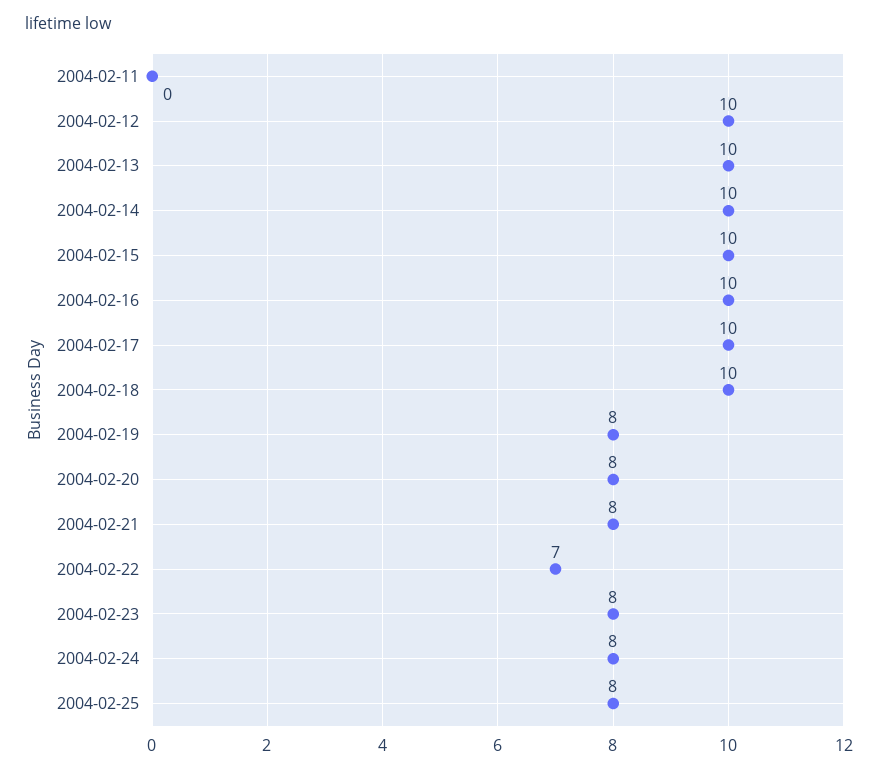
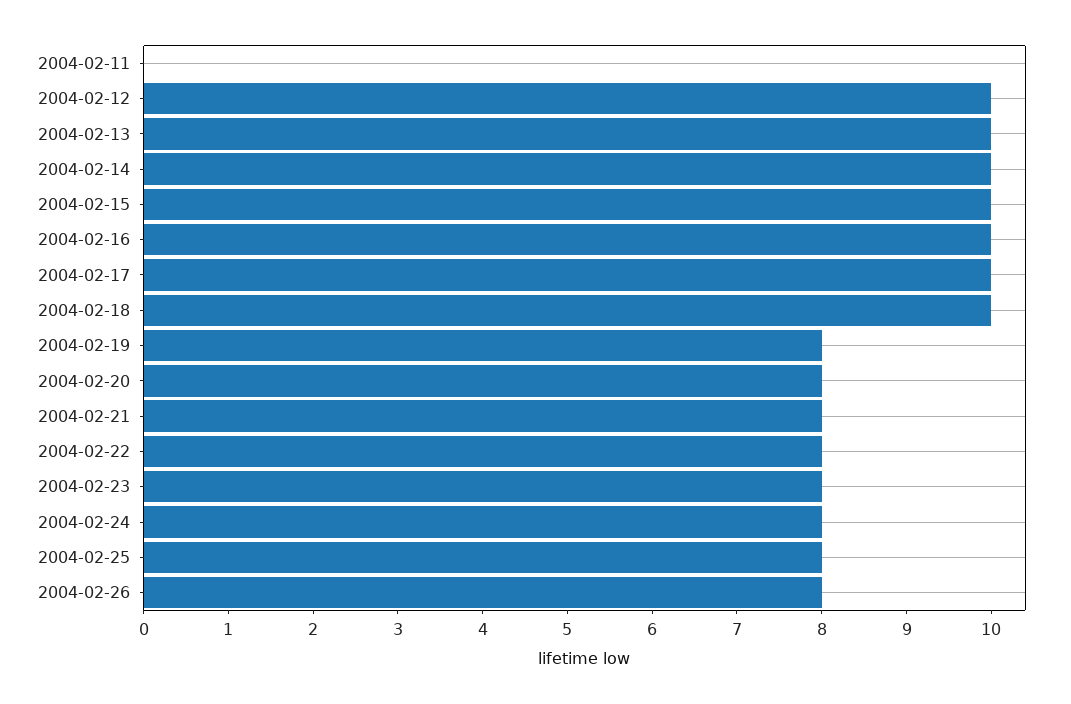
2004-02-22: 7 -> 8
2004-02-26: none -> 8

